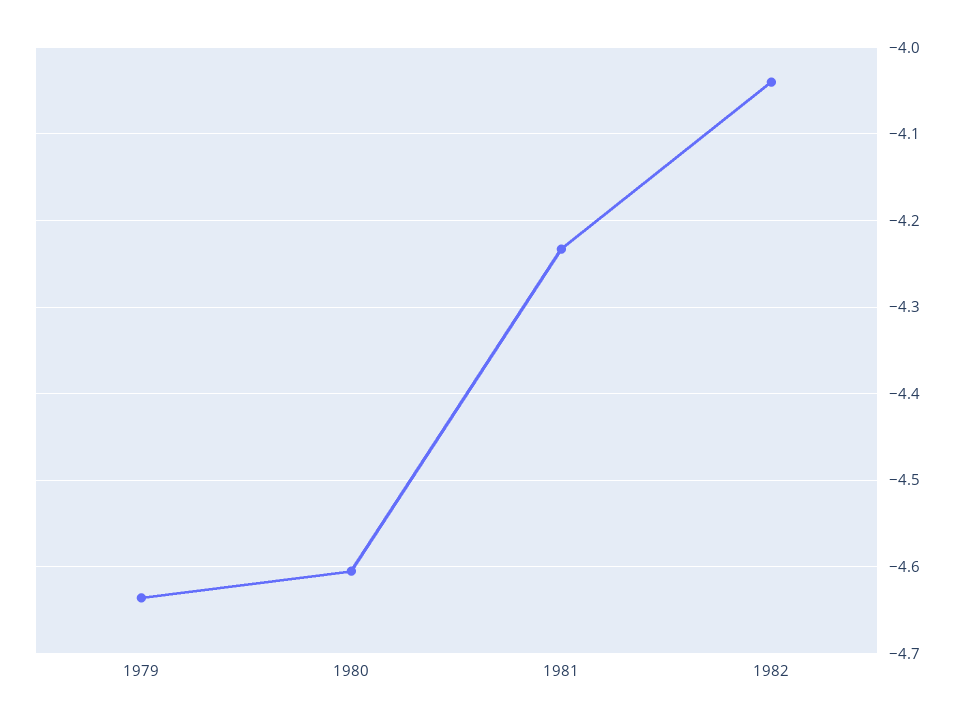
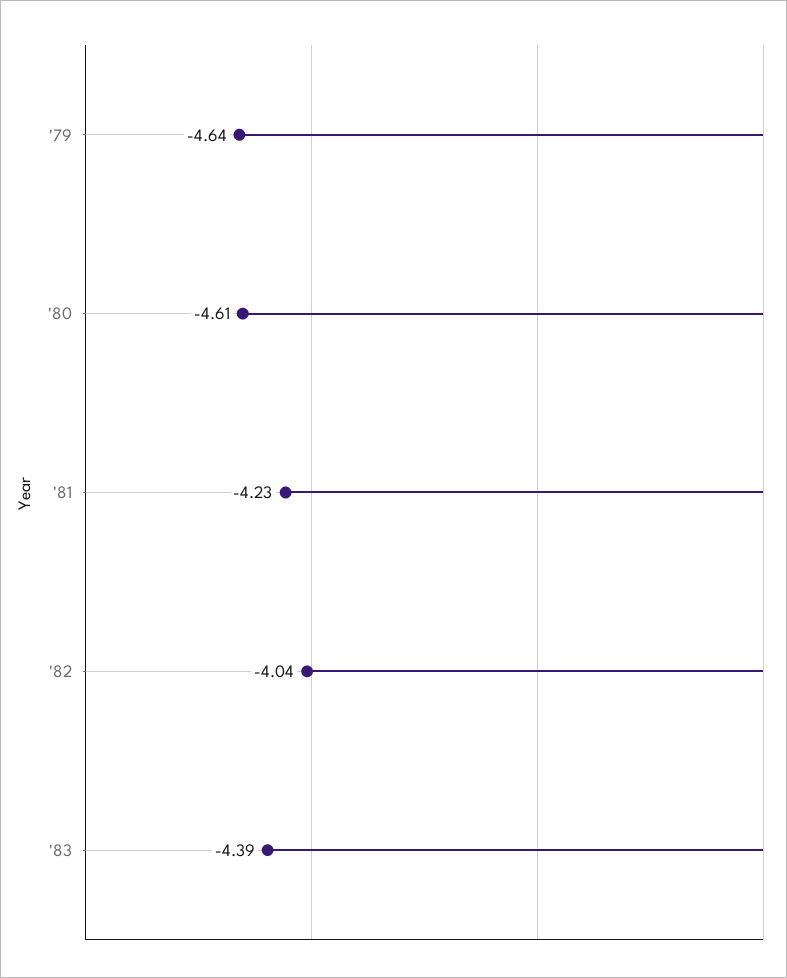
'83: none -> -4.39

